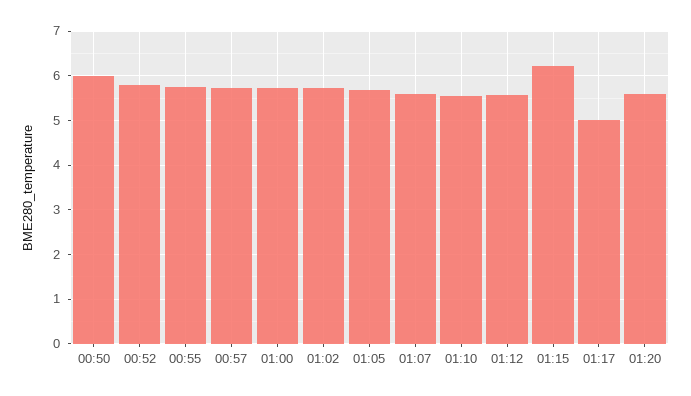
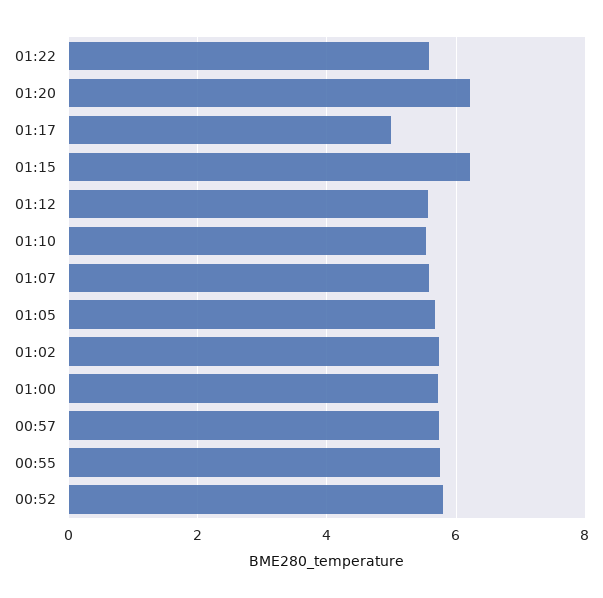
00:50: 6 -> none
01:20: 5.6 -> 6.2
01:22: none -> 5.6

